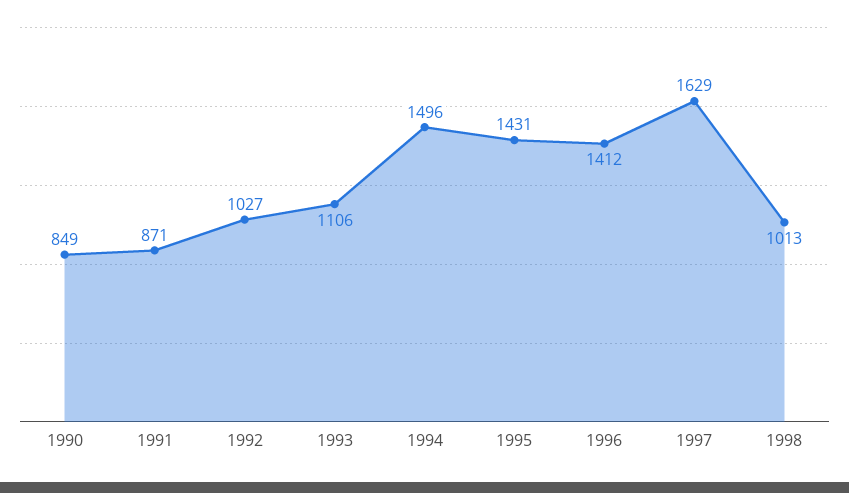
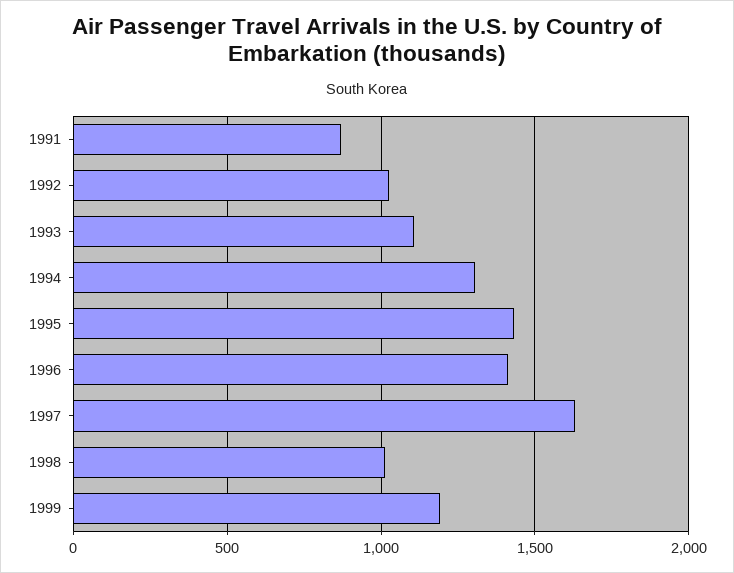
1990: 849 -> none
1994: 1496 -> 1300
1999: none -> 1200

